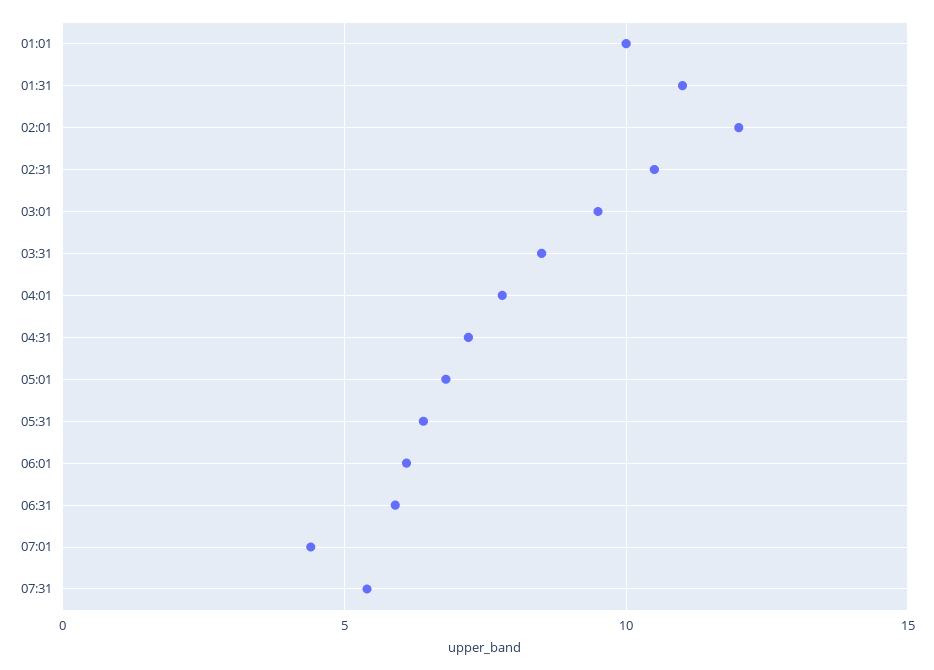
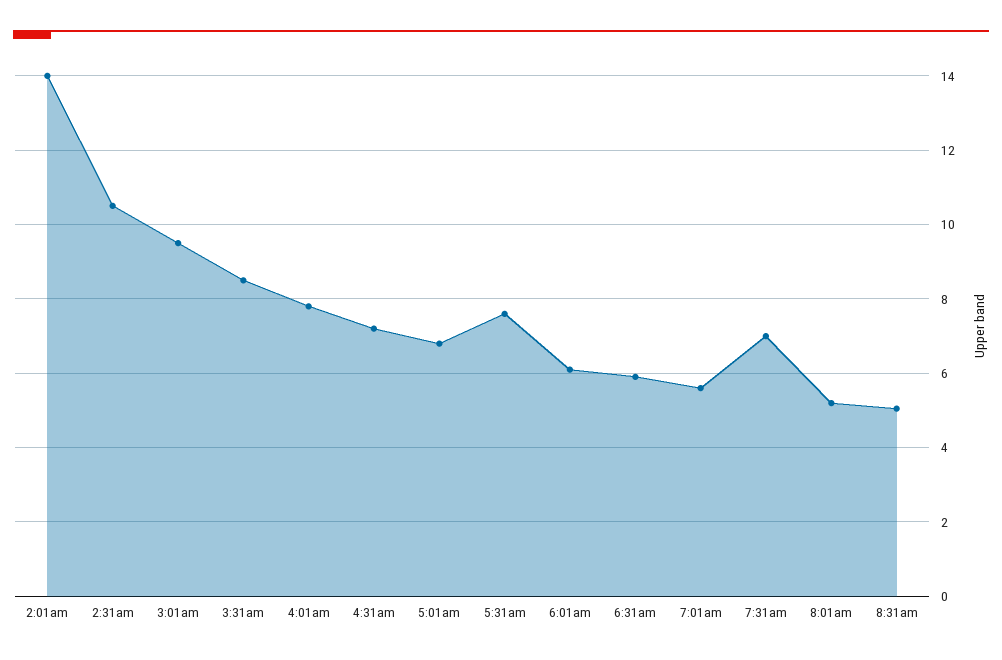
01:01: 10 -> none
01:31: 11 -> none
02:01: 12 -> 14
05:31: 6.5 -> 7.6
07:01: 4.5 -> 5.6
07:31: 5.5 -> 7
8:01am: none -> 5.2
8:31am: none -> 5

